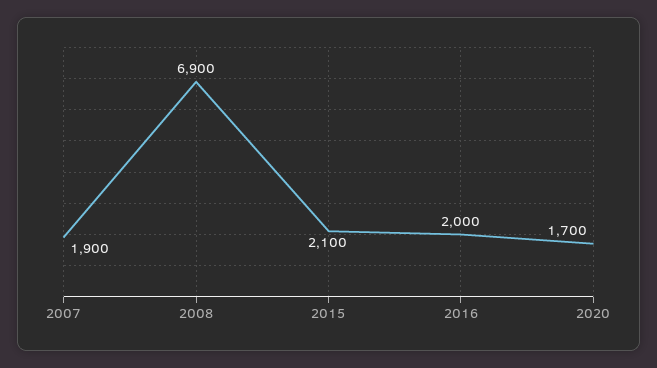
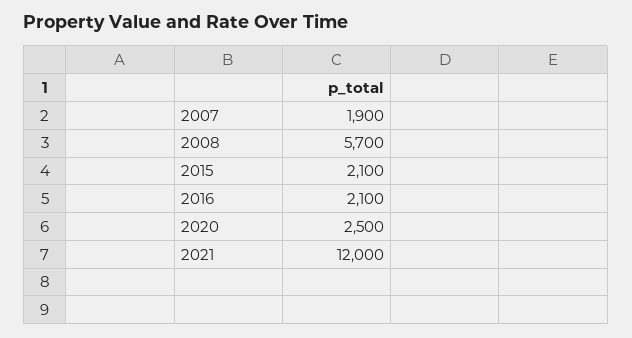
2008: 6900 -> 5700
2016: 2000 -> 2100
2020: 1700 -> 2500
2021: none -> 12000

